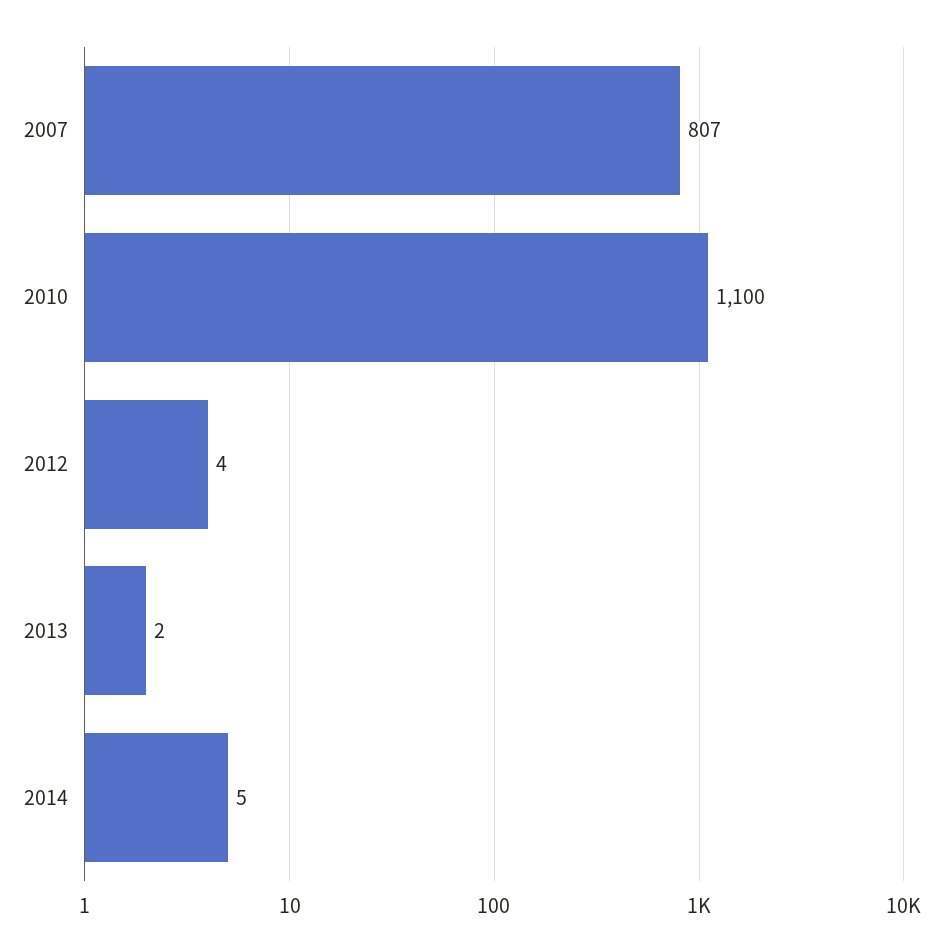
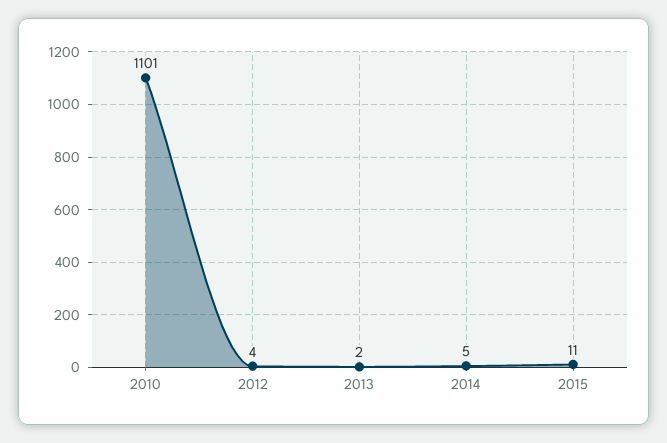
2007: 807 -> none
2010: 1100 -> 1101
2015: none -> 11

